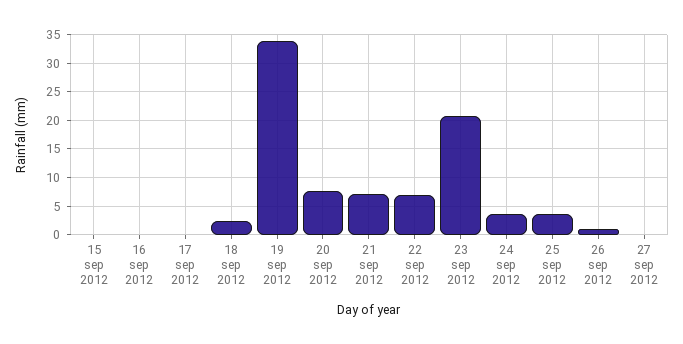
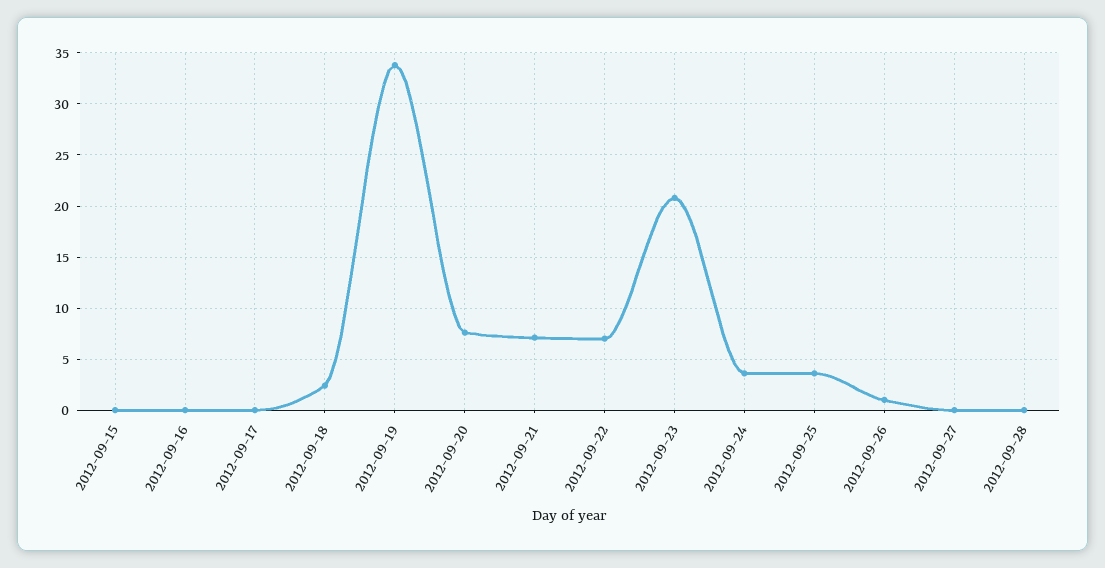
2012-09-28: none -> 0

